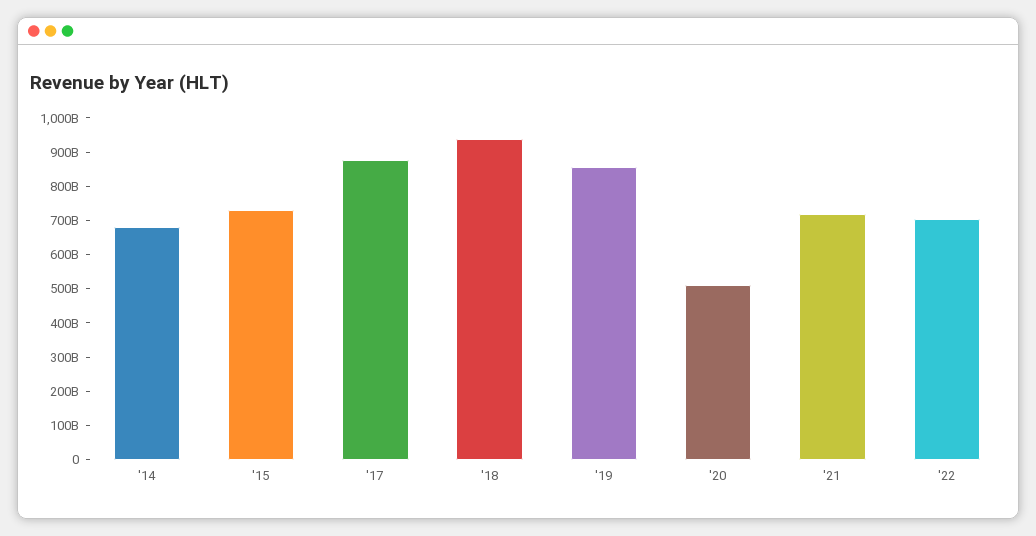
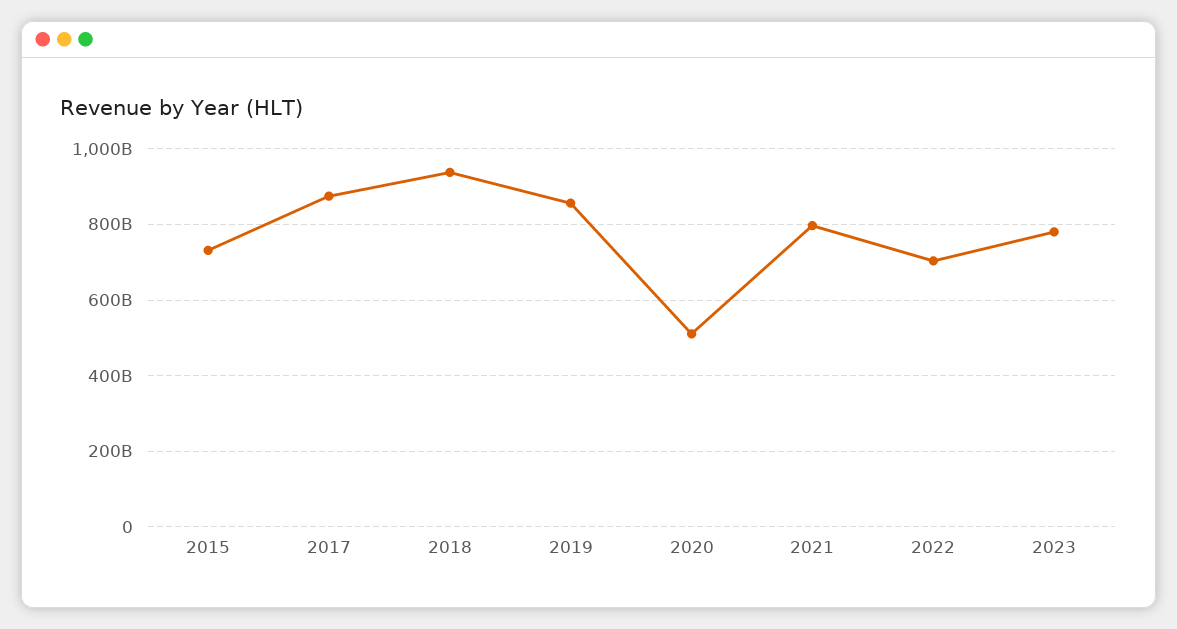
'14: 675000000000 -> none
'21: 725000000000 -> 800000000000
2023: none -> 780000000000

